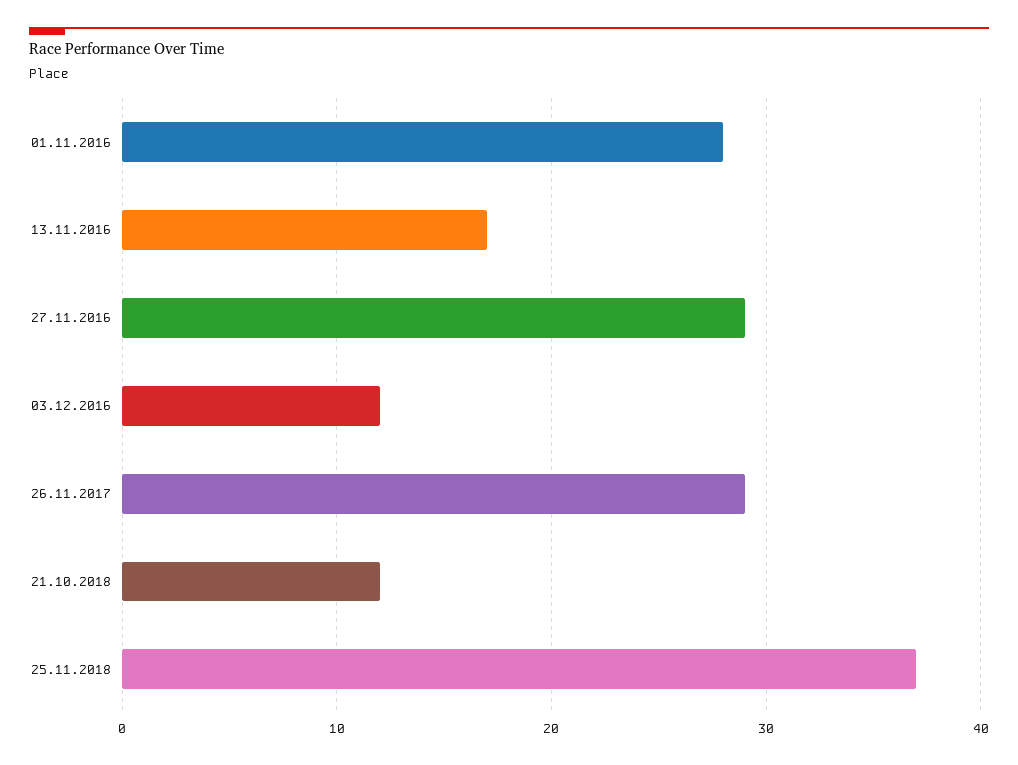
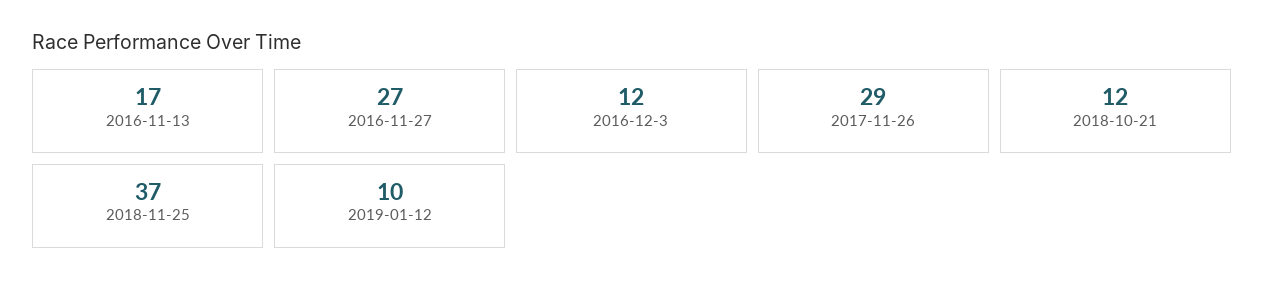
01.11.2016: 28 -> none
27.11.2016: 29 -> 27
2019-01-12: none -> 10

